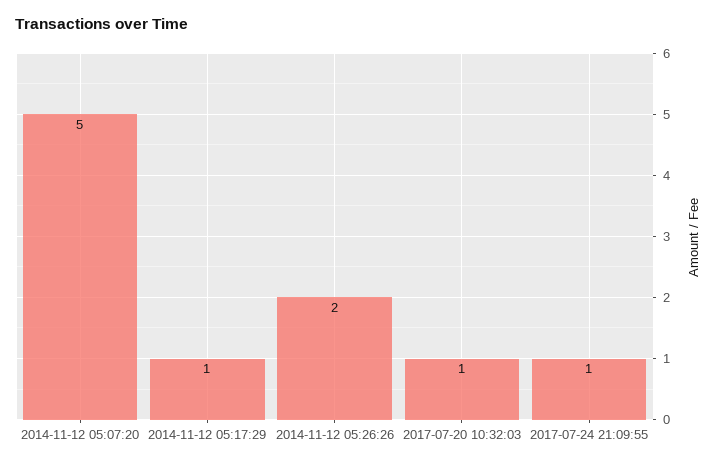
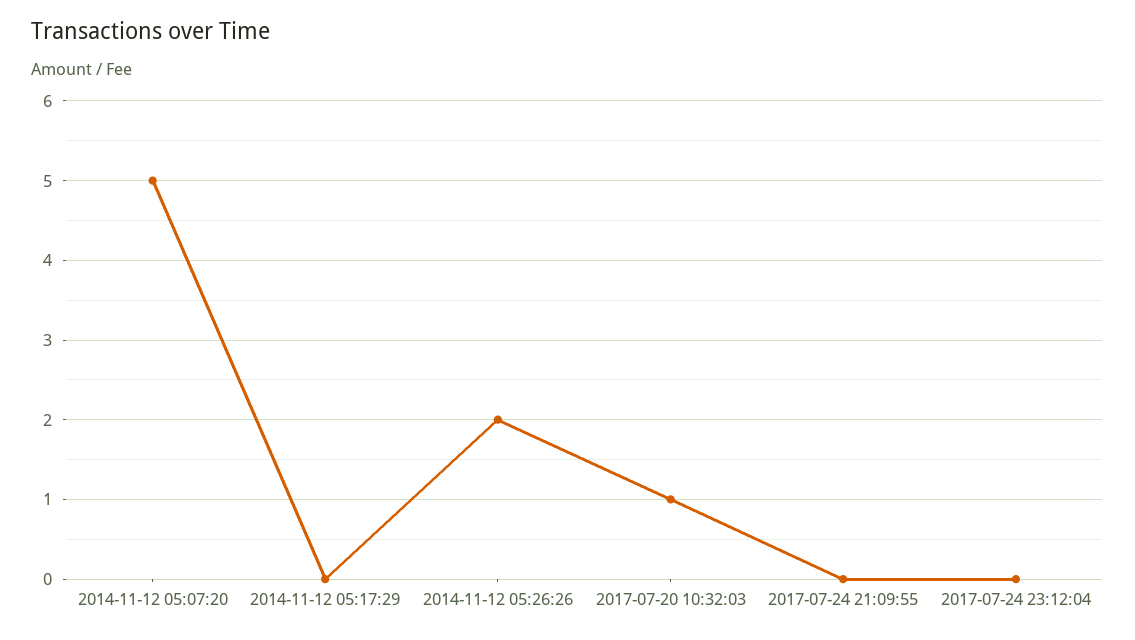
2014-11-12 05:17:29: 1 -> 0
2017-07-24 21:09:55: 1 -> 0
2017-07-24 23:12:04: none -> 0

